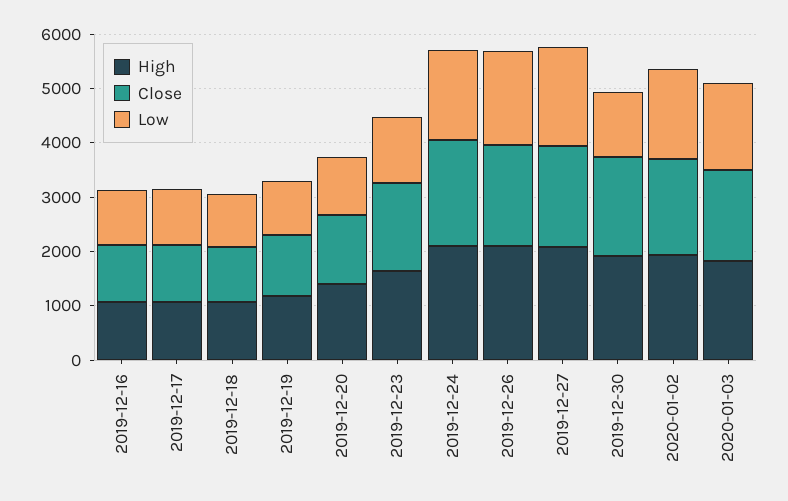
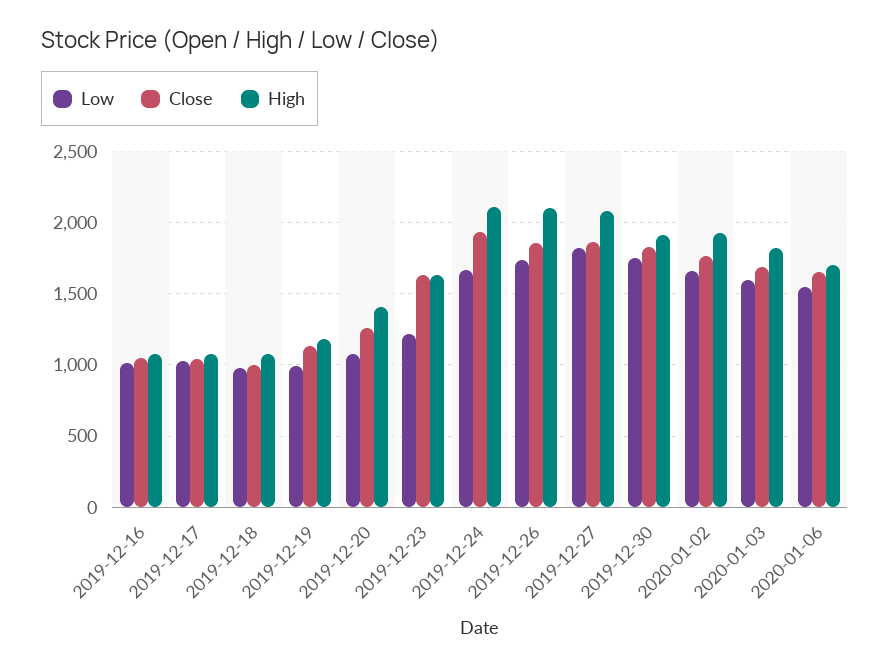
Low, 2019-12-30: 1200 -> 1750
Low, 2020-01-06: none -> 1550
Close, 2020-01-06: none -> 1650
High, 2020-01-06: none -> 1700

